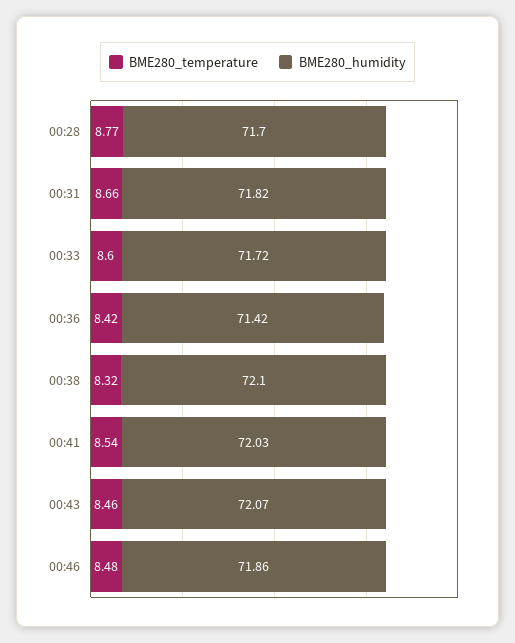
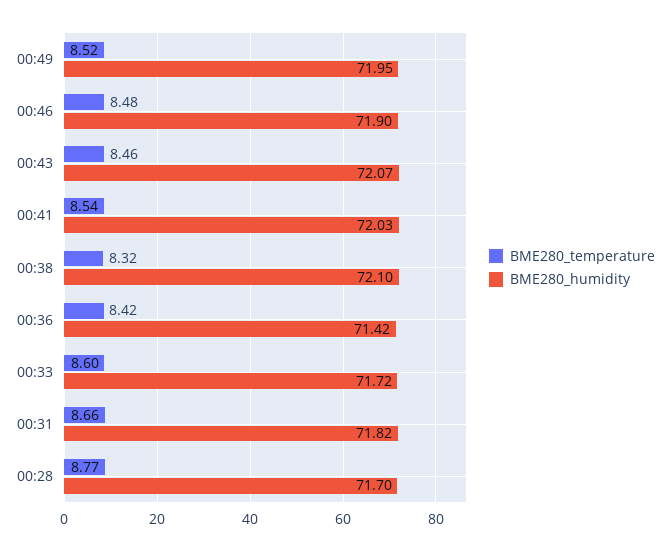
BME280_humidity, 00:46: 71.86 -> 71.9
BME280_temperature, 00:49: none -> 8.52
BME280_humidity, 00:49: none -> 71.95

